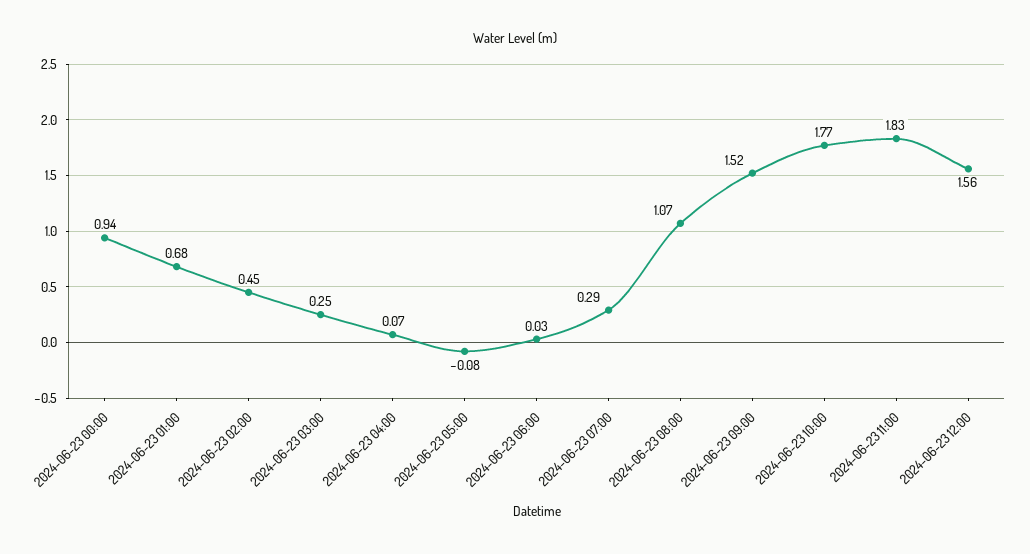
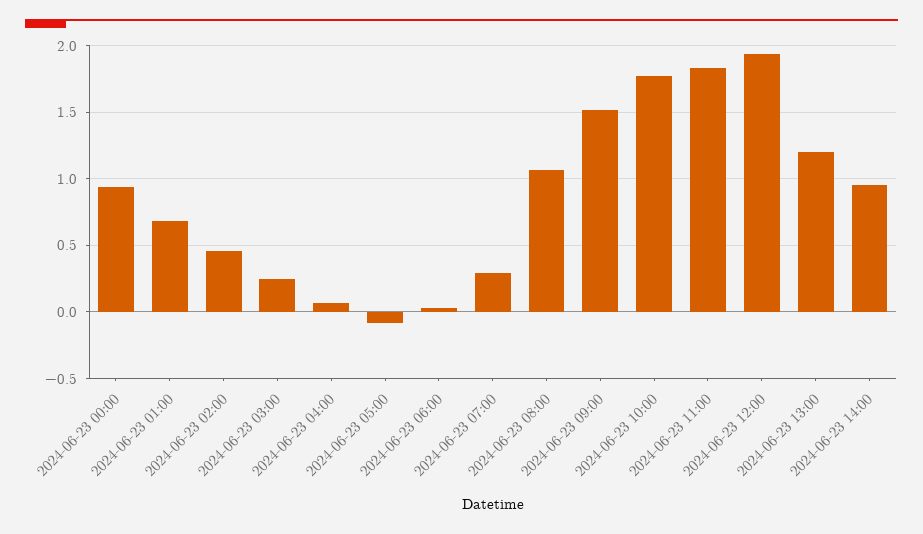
2024-06-23 12:00: 1.56 -> 1.95
2024-06-23 13:00: none -> 1.2
2024-06-23 14:00: none -> 0.95

